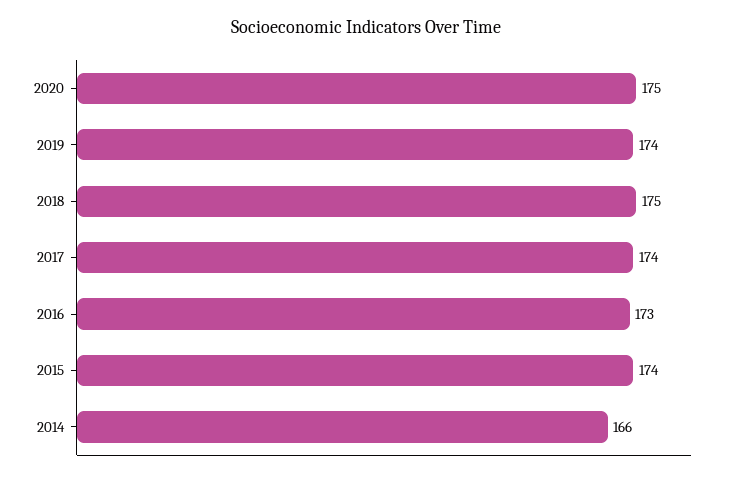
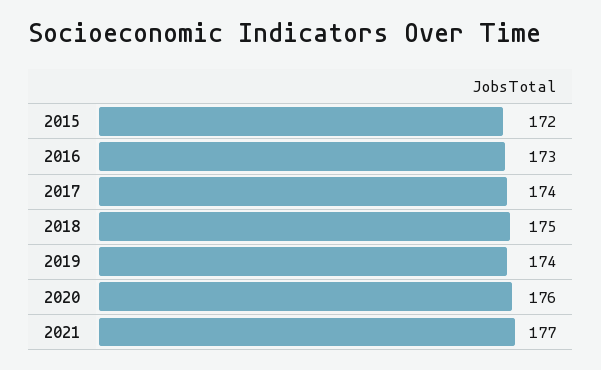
2020: 175 -> 176
2015: 174 -> 172
2014: 166 -> none
2021: none -> 177

